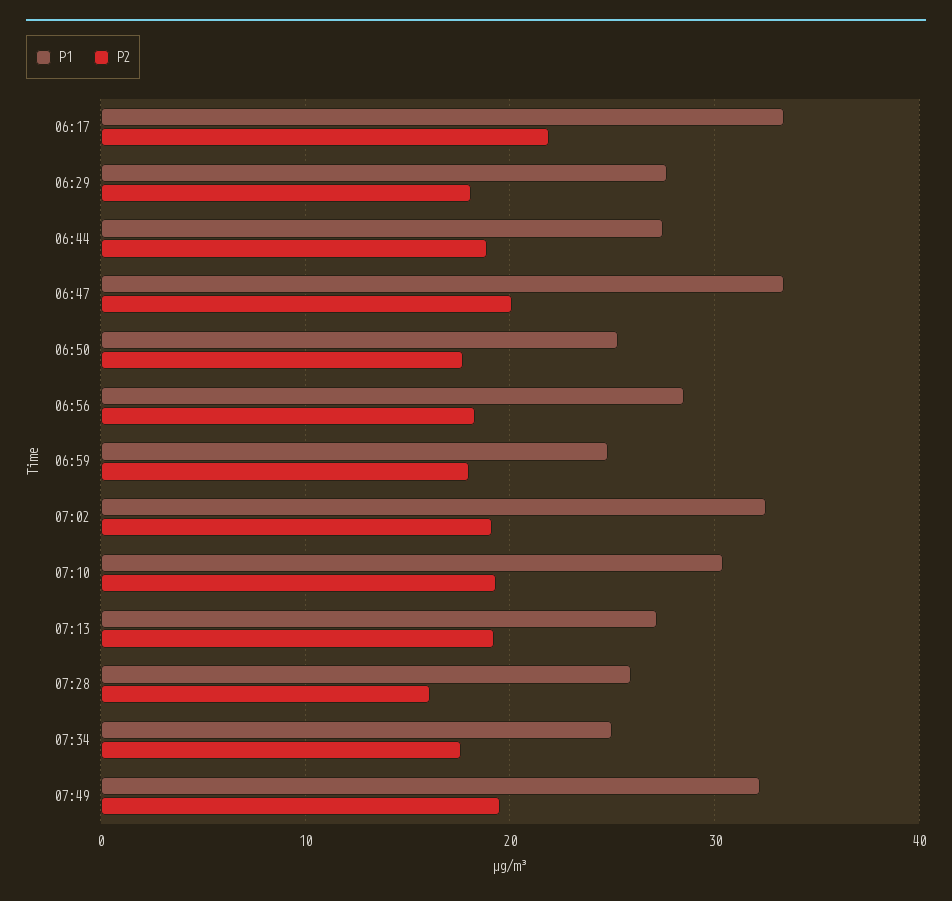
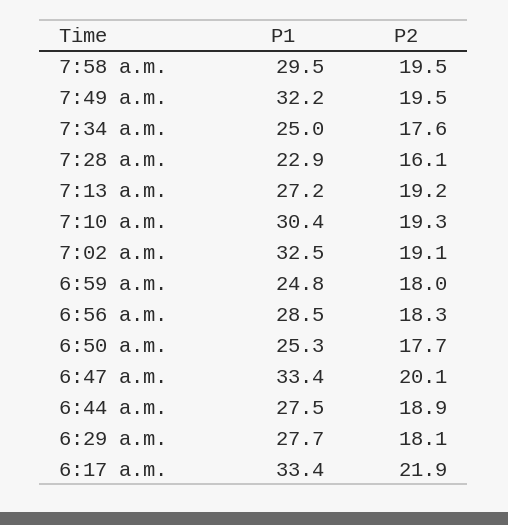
P1, 07:28: 26 -> 22.9
P1, 7:58 a.m.: none -> 29.5
P2, 7:58 a.m.: none -> 19.5

